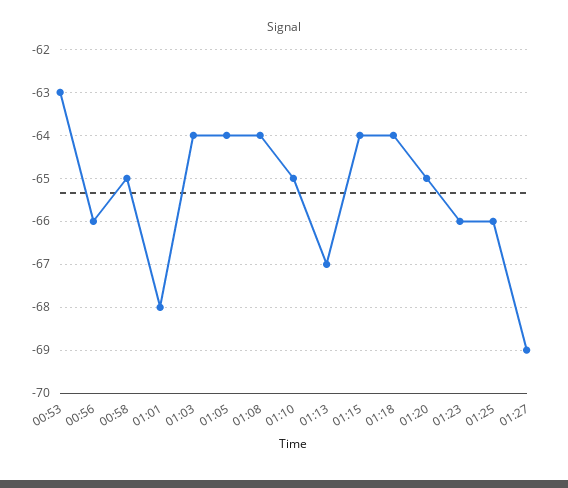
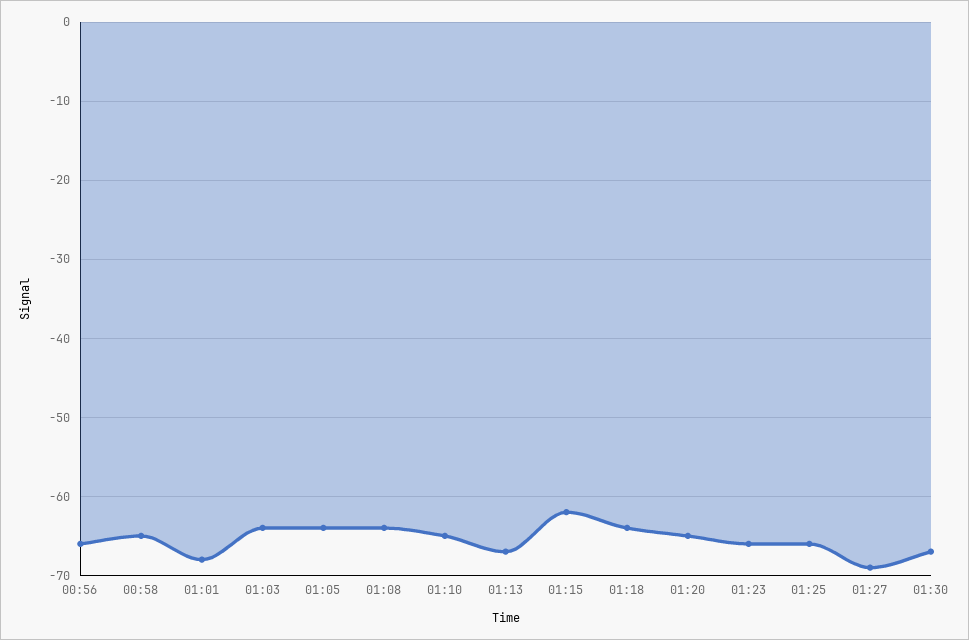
00:53: -63 -> none
01:15: -64 -> -62
01:30: none -> -67

